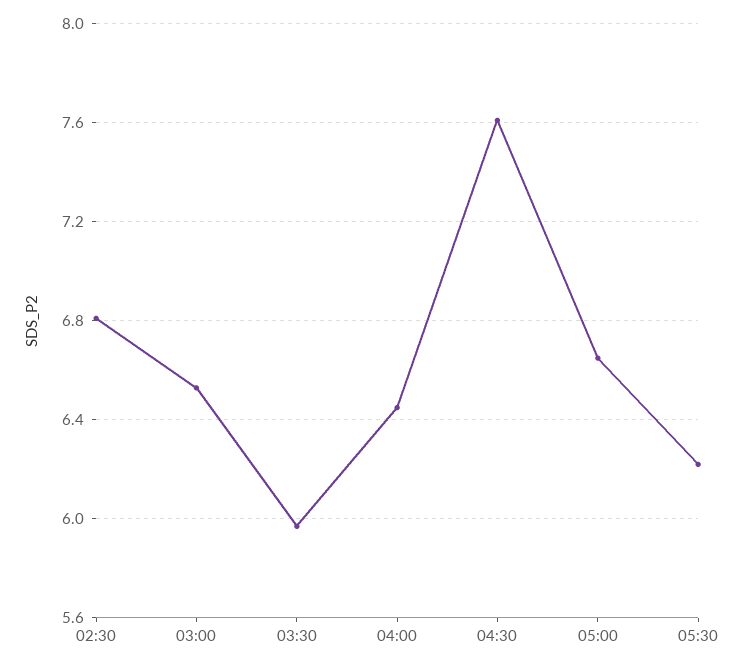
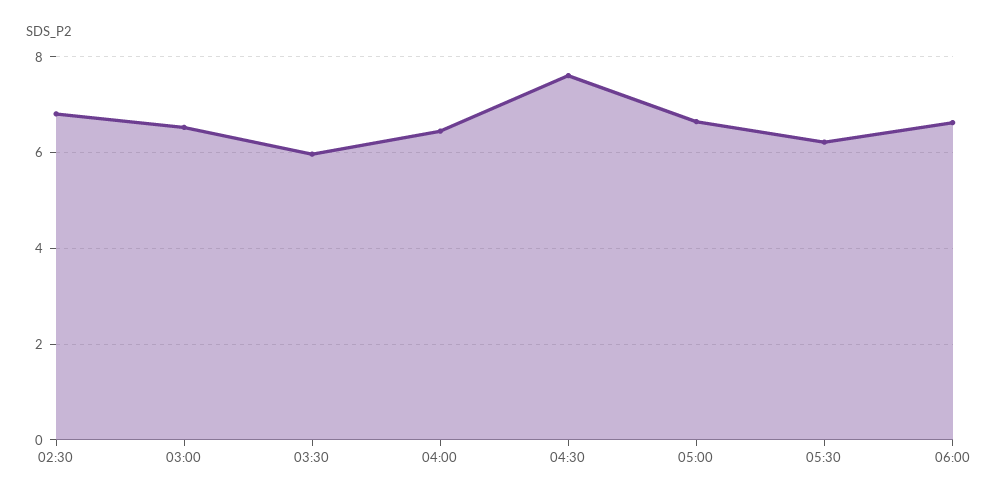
06:00: none -> 6.6

